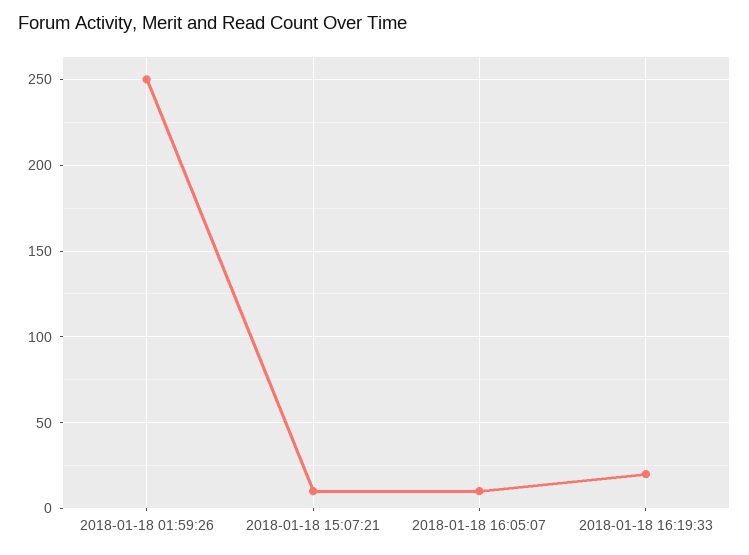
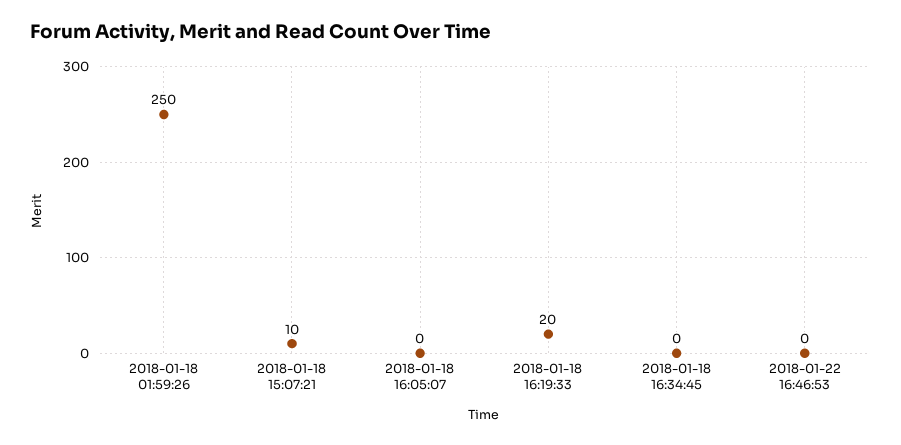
2018-01-18 16:05:07: 10 -> 0
2018-01-18 16:34:45: none -> 0
2018-01-22 16:46:53: none -> 0

